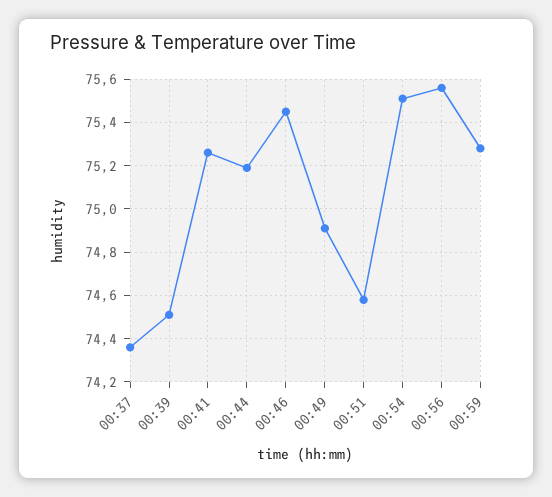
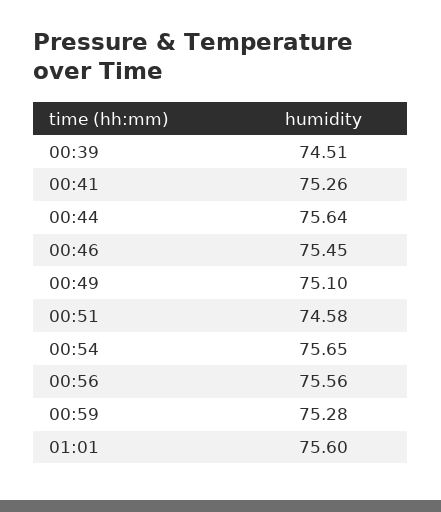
00:37: 74.35 -> none
00:44: 75.2 -> 75.64
00:49: 74.9 -> 75.1
00:54: 75.5 -> 75.65
01:01: none -> 75.6

